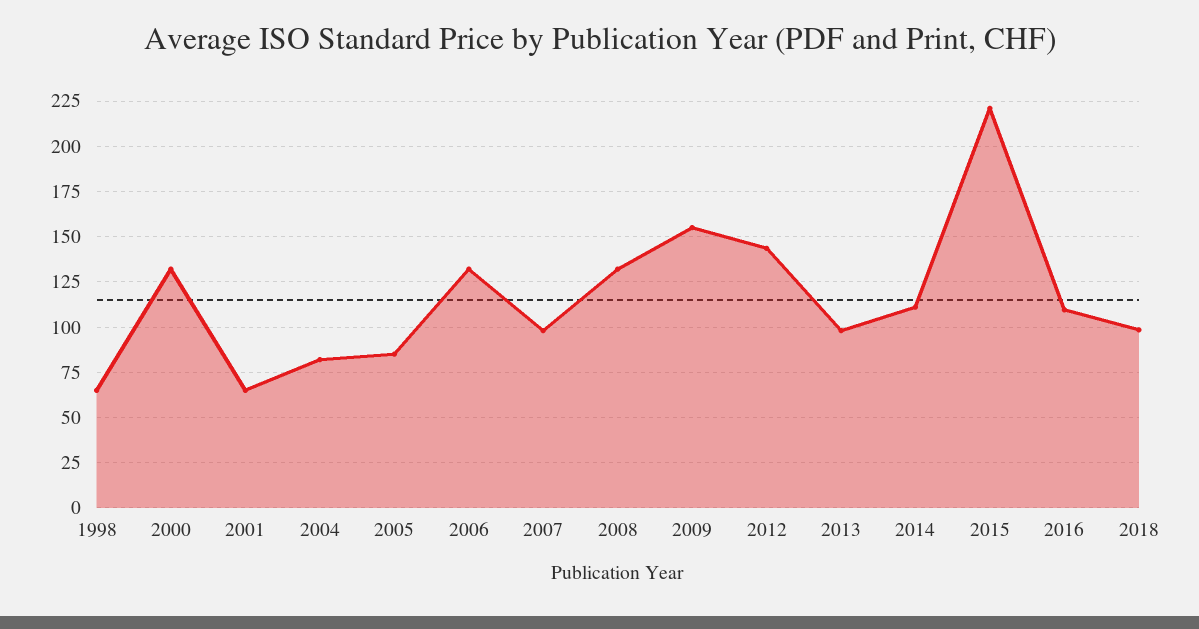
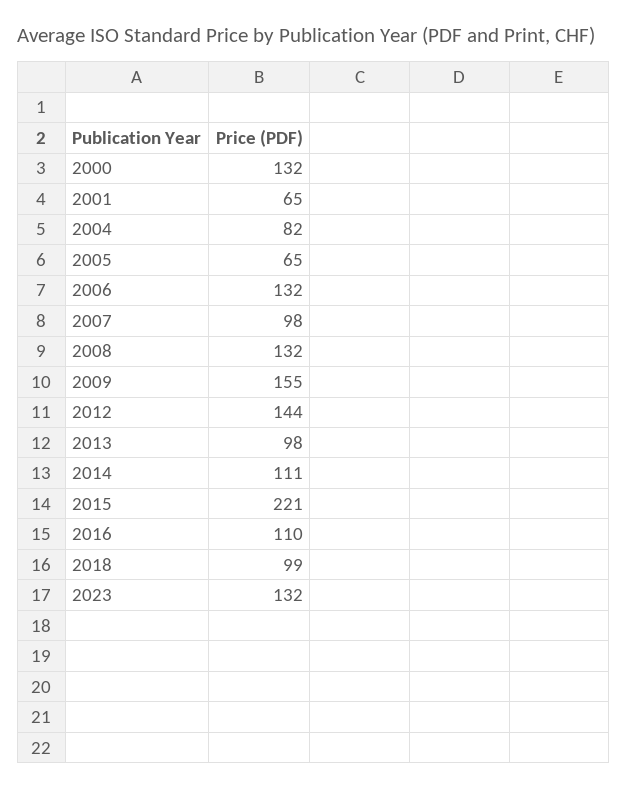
1998: 65 -> none
2005: 85 -> 65
2023: none -> 132

